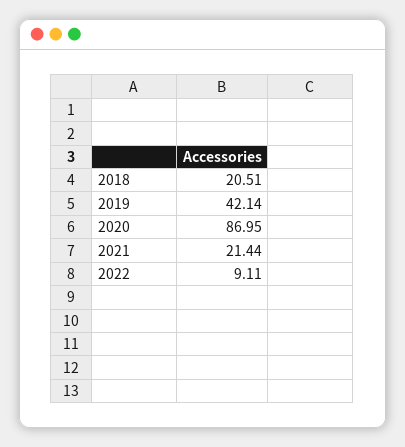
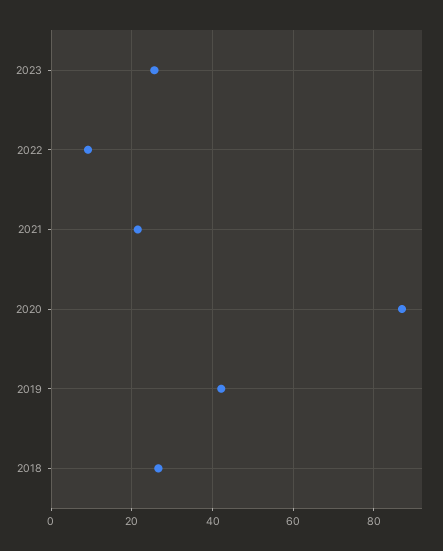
2018: 20.51 -> 26
2023: none -> 26

